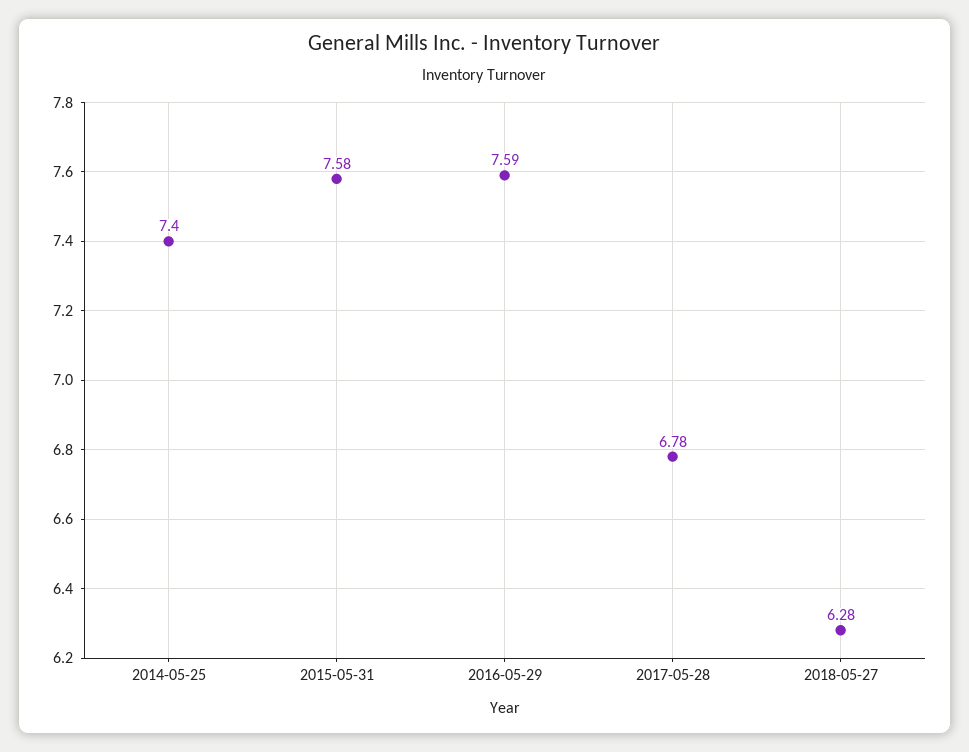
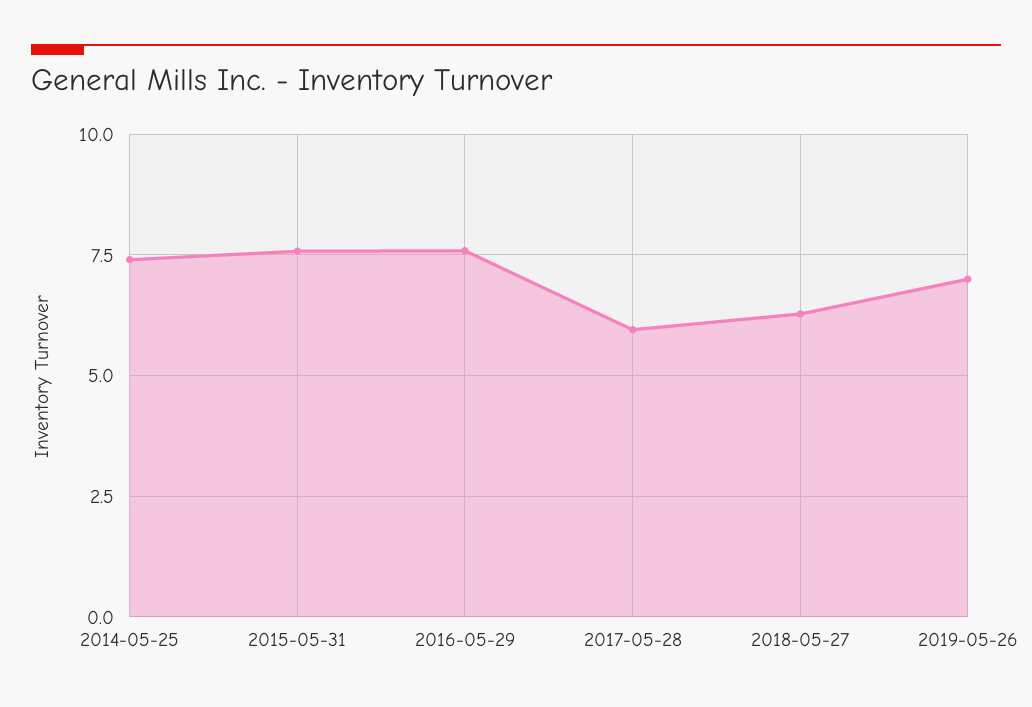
2017-05-28: 6.78 -> 6
2019-05-26: none -> 7

